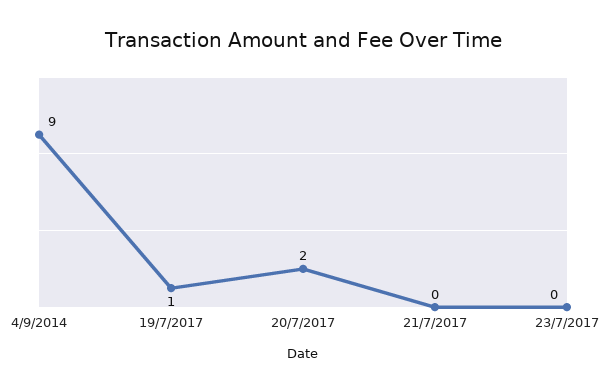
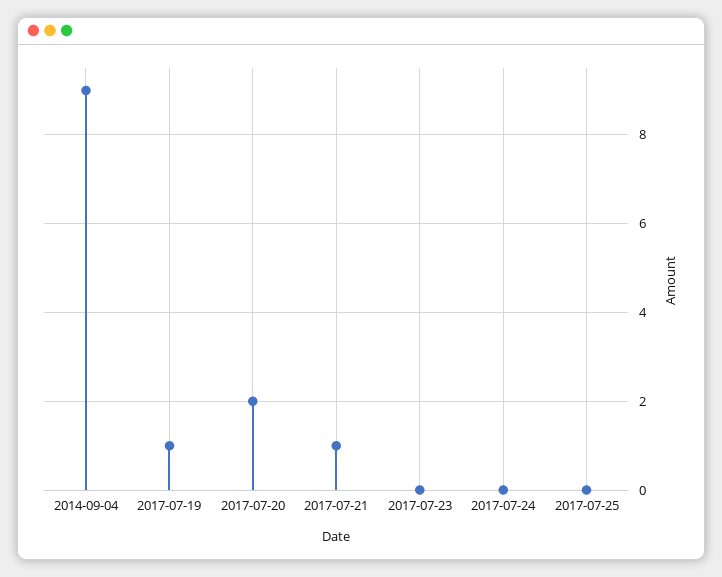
21/7/2017: 0 -> 1
2017-07-24: none -> 0
2017-07-25: none -> 0

